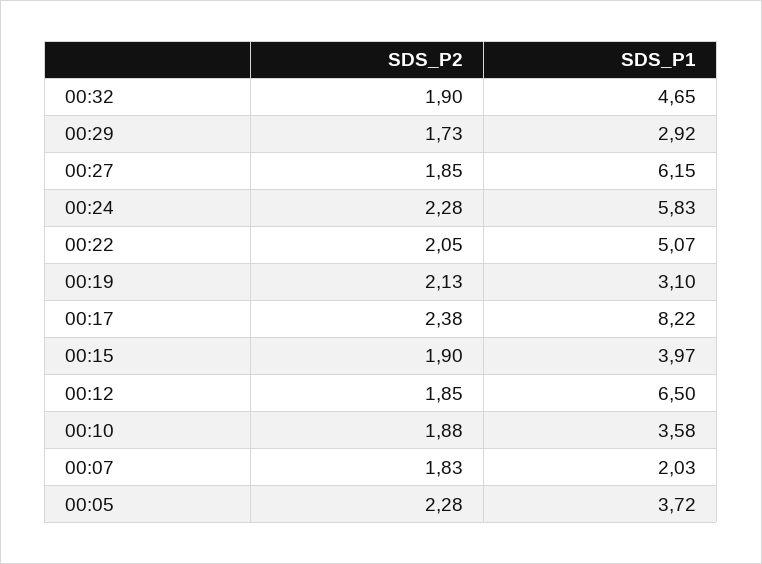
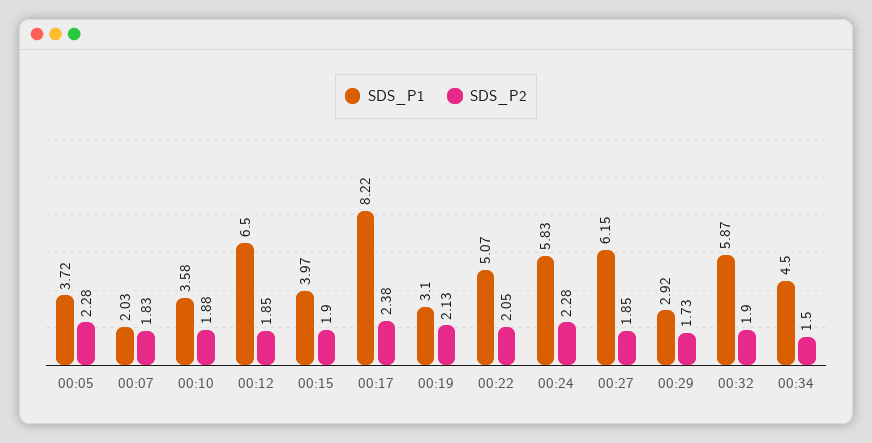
SDS_P1, 00:32: 4.65 -> 5.87
SDS_P1, 00:34: none -> 4.5
SDS_P2, 00:34: none -> 1.5

